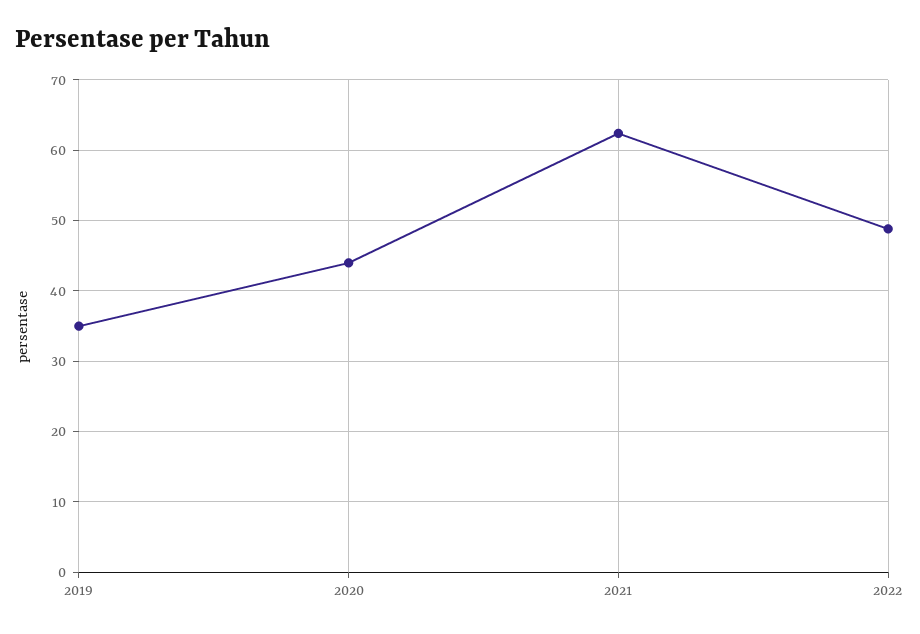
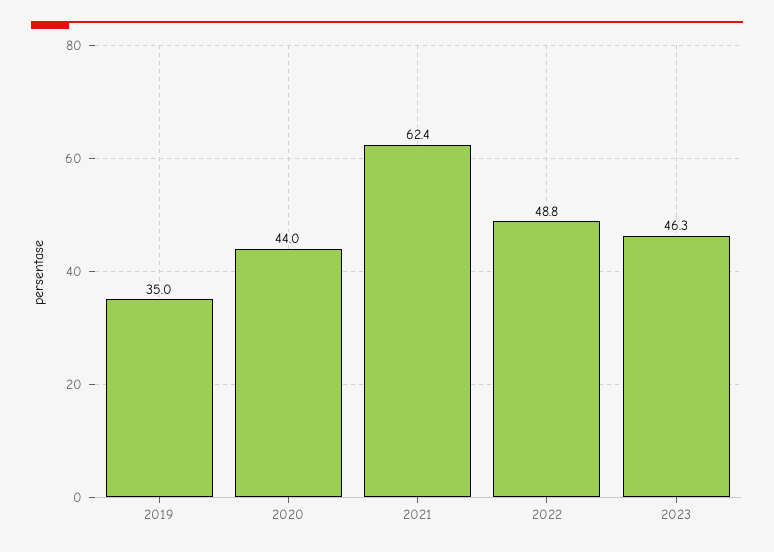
2023: none -> 46.3

